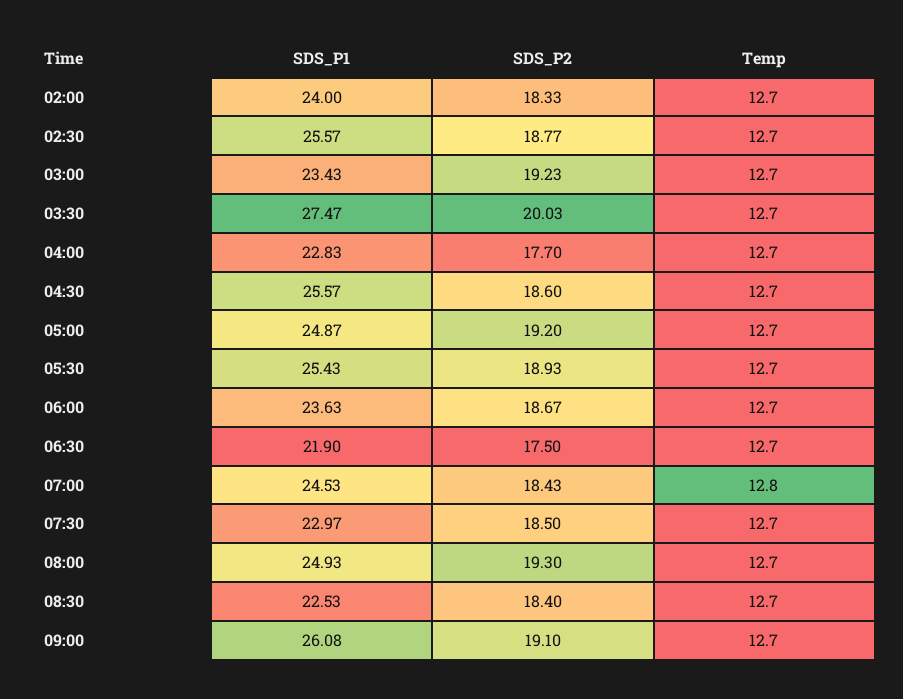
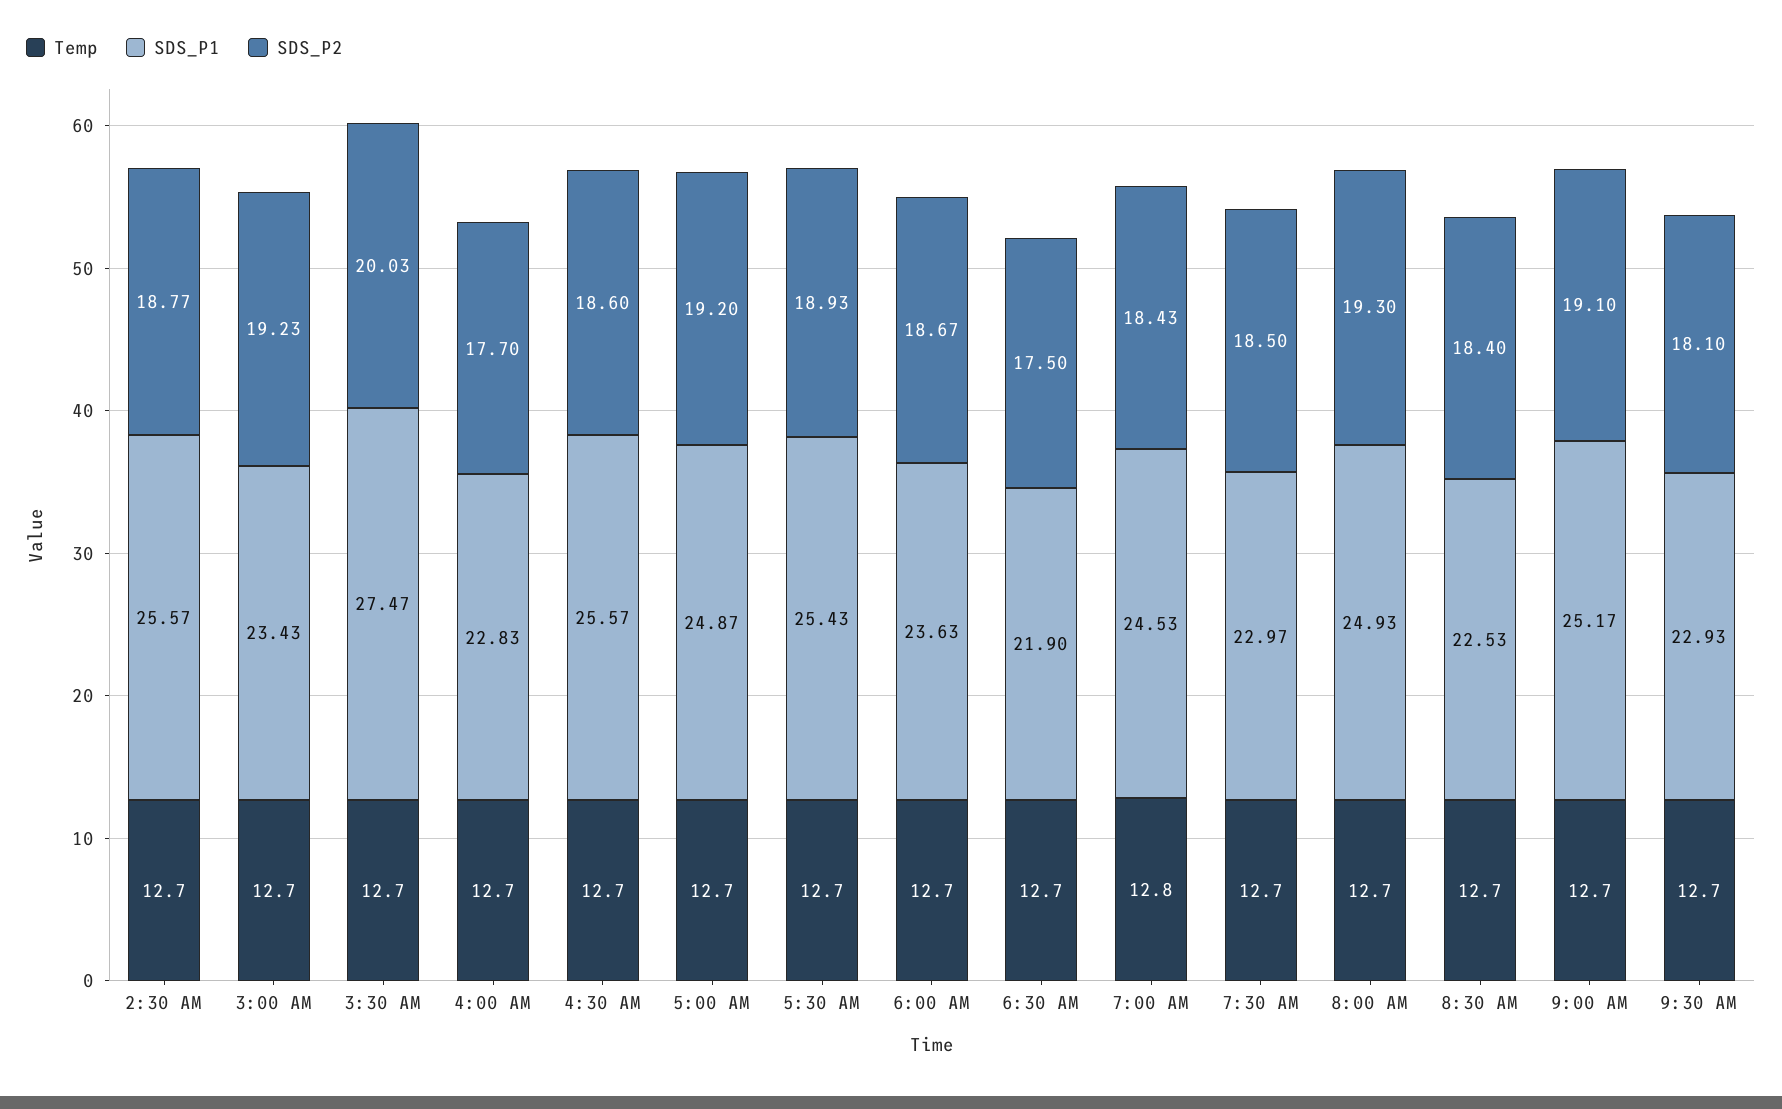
SDS_P1, 02:00: 24 -> none
SDS_P2, 02:00: 18.33 -> none
Temp, 02:00: 12.7 -> none
SDS_P1, 09:00: 26.08 -> 25.17
Temp, 9:30 AM: none -> 12.7
SDS_P1, 9:30 AM: none -> 22.93
SDS_P2, 9:30 AM: none -> 18.1

